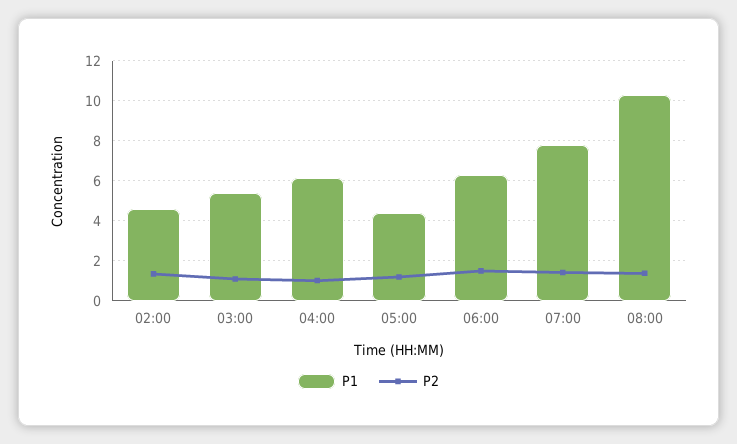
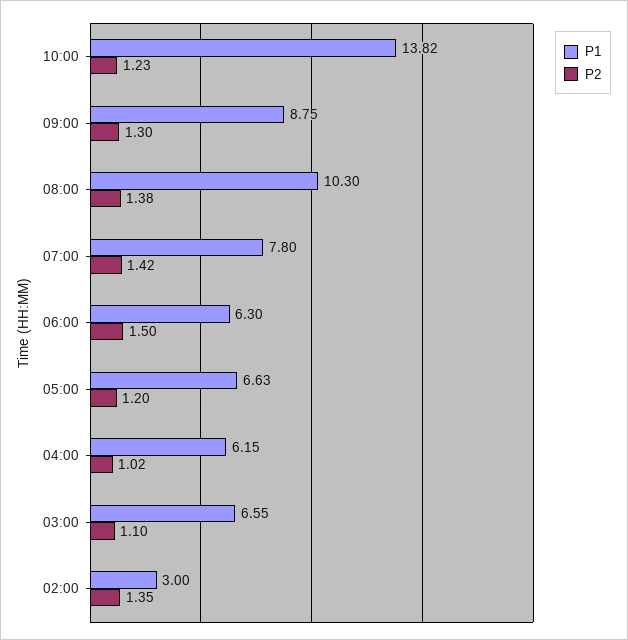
P1, 02:00: 4.5 -> 3
P1, 03:00: 5.5 -> 6.55
P1, 05:00: 4.5 -> 6.63
P1, 10:00: none -> 13.82
P2, 10:00: none -> 1.23
P1, 09:00: none -> 8.75
P2, 09:00: none -> 1.3

